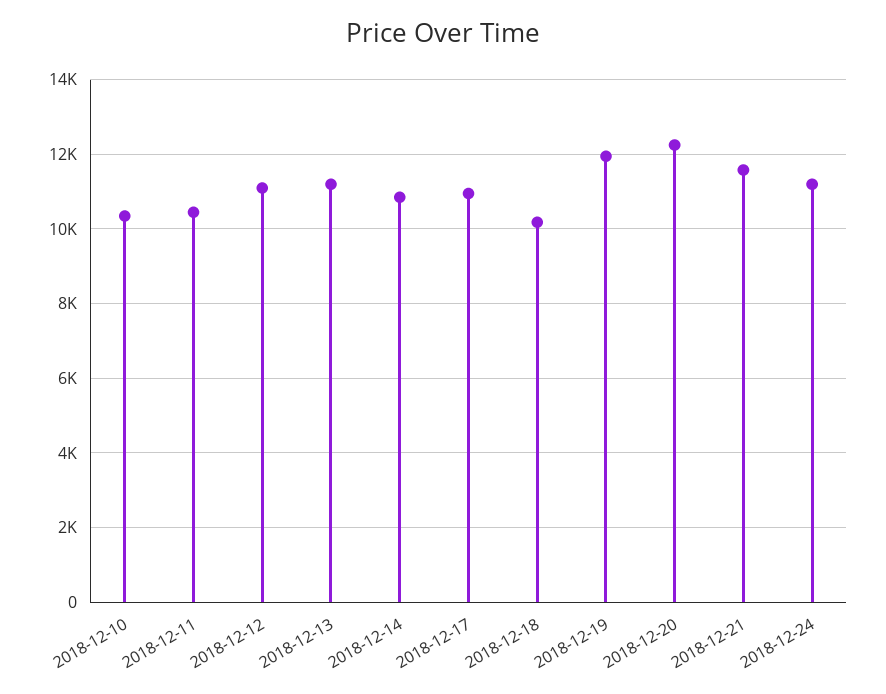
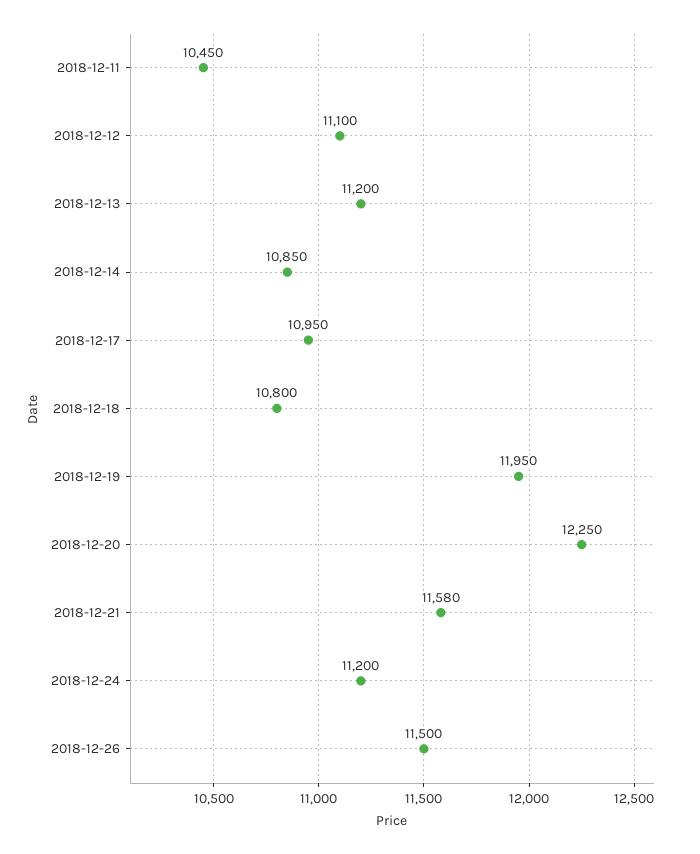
2018-12-10: 10400 -> none
2018-12-18: 10200 -> 10800
2018-12-26: none -> 11500

